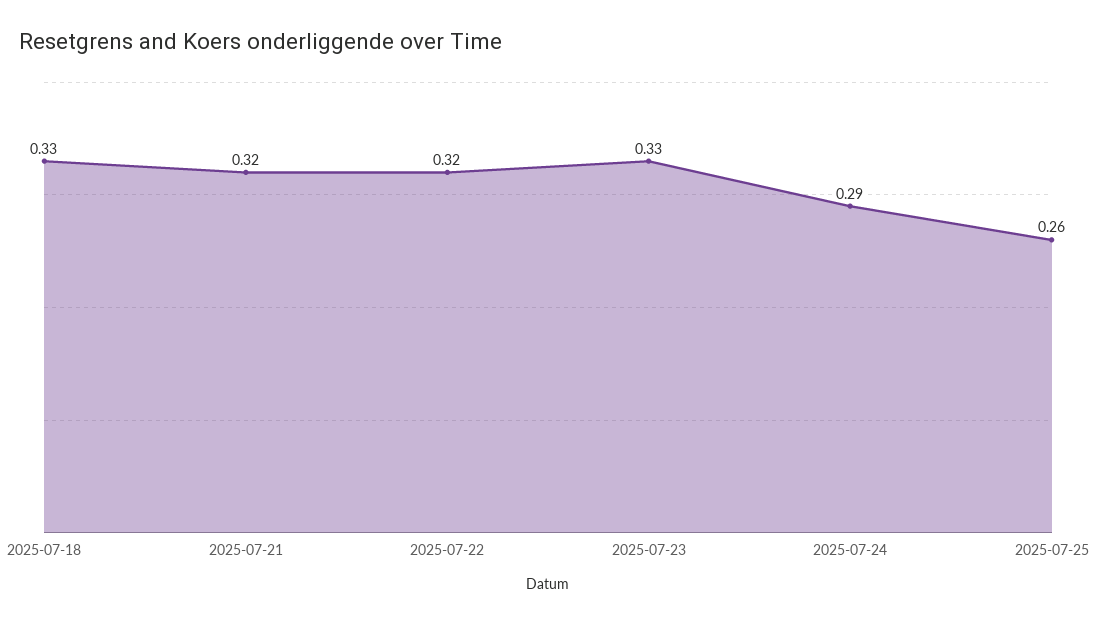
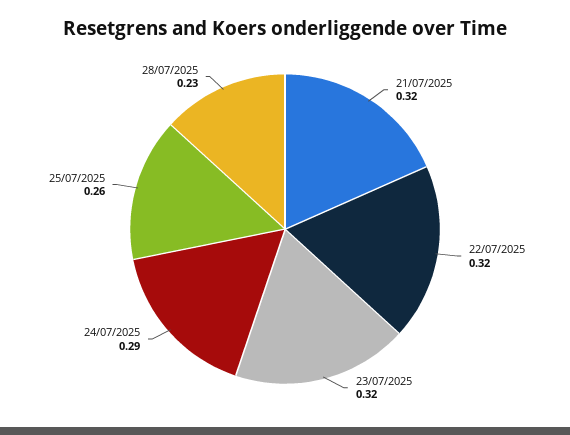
2025-07-18: 0.33 -> none
2025-07-23: 0.33 -> 0.32
28/07/2025: none -> 0.23

